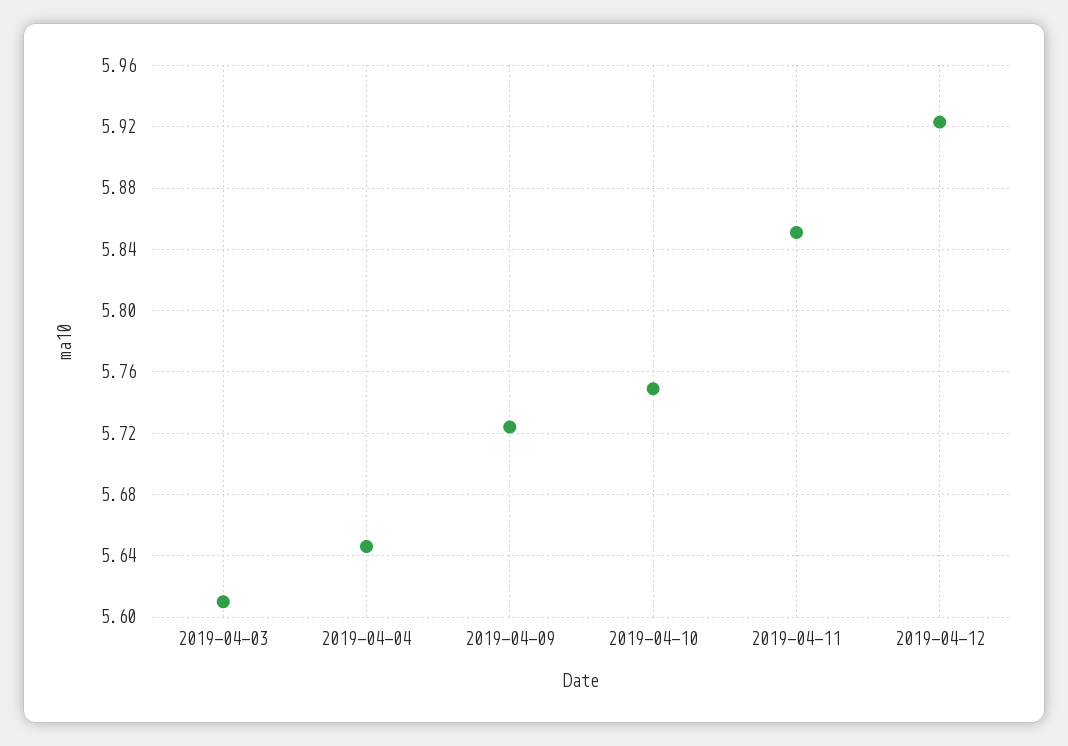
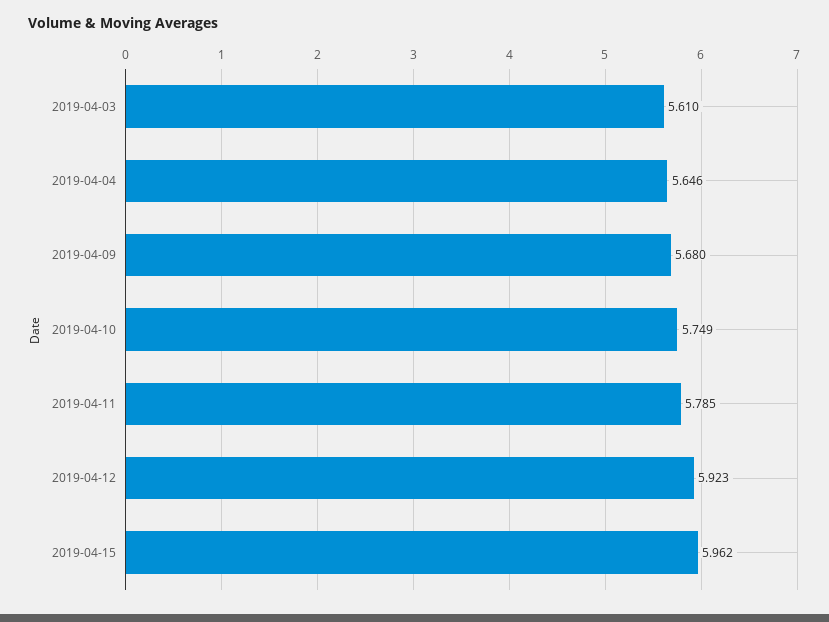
2019-04-09: 5.725 -> 5.68
2019-04-11: 5.85 -> 5.785
2019-04-15: none -> 5.962

